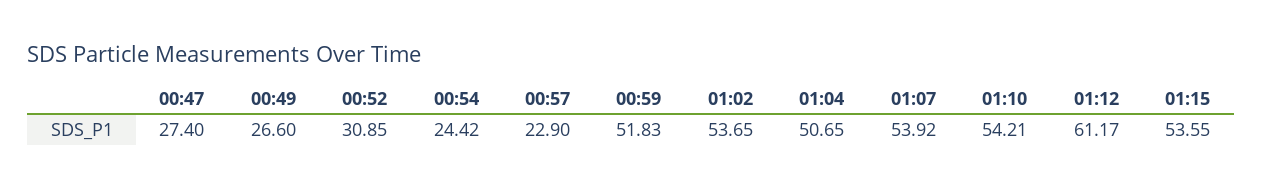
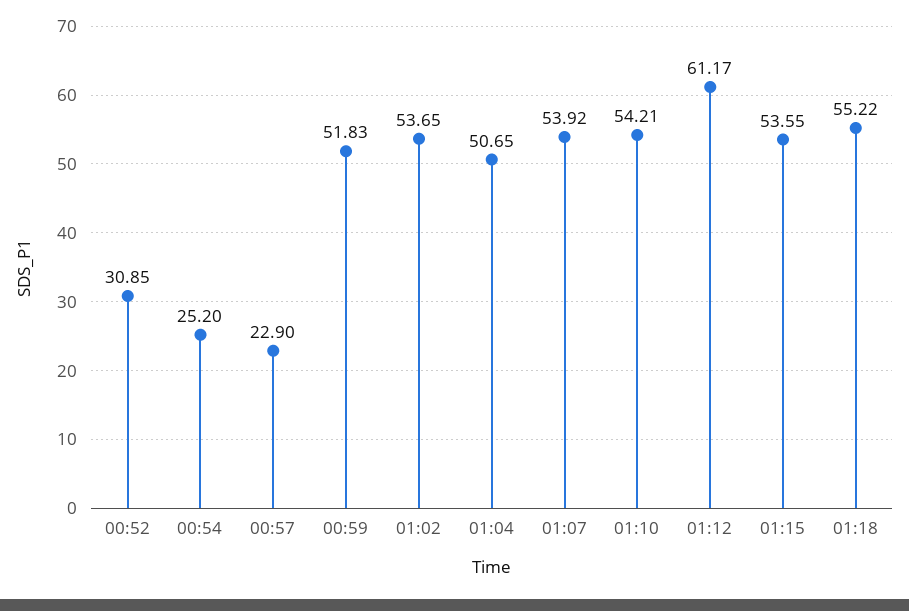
00:47: 27.4 -> none
00:49: 26.6 -> none
00:54: 24.42 -> 25.2
01:18: none -> 55.22

